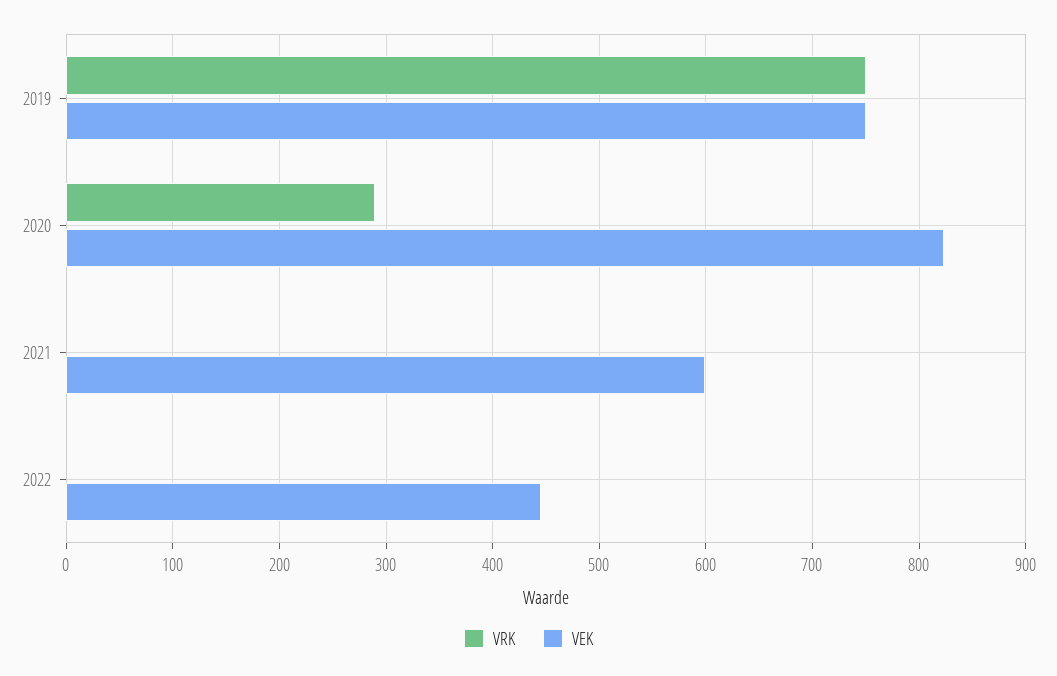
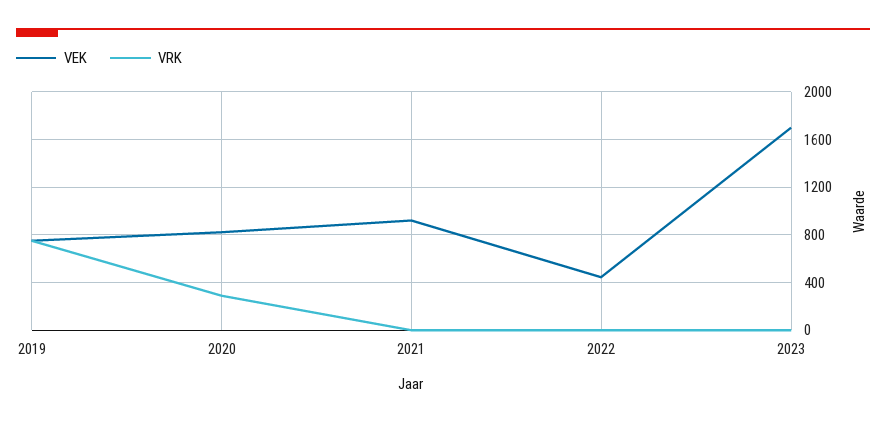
VEK, 2021: 600 -> 900
VEK, 2023: none -> 1700
VRK, 2023: none -> 0

